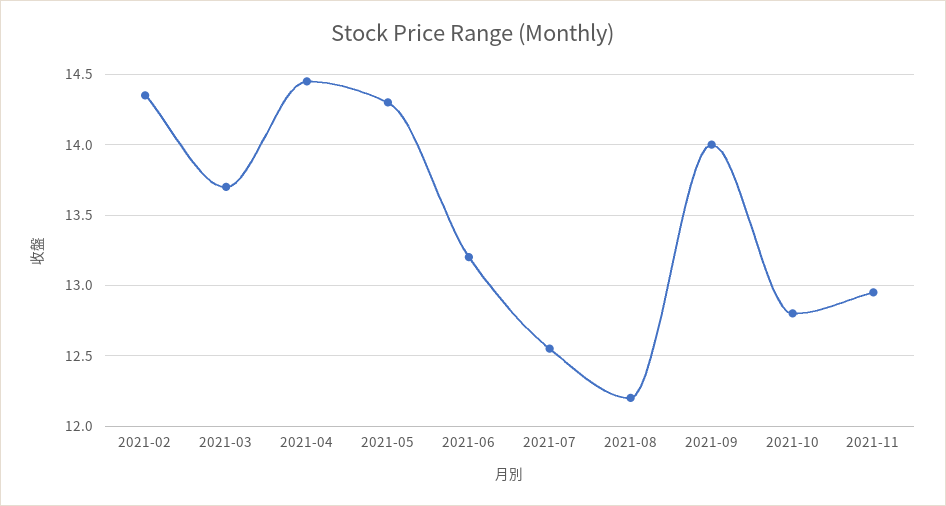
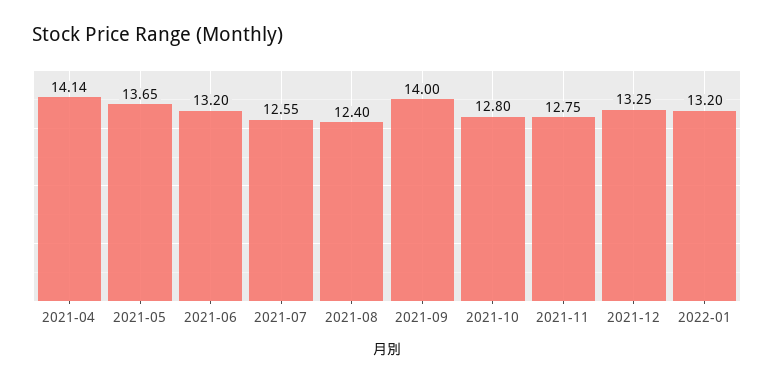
2021-02: 14.35 -> none
2021-03: 13.7 -> none
2021-04: 14.45 -> 14.14
2021-05: 14.3 -> 13.65
2021-08: 12.2 -> 12.4
2021-11: 12.95 -> 12.75
2021-12: none -> 13.25
2022-01: none -> 13.2

